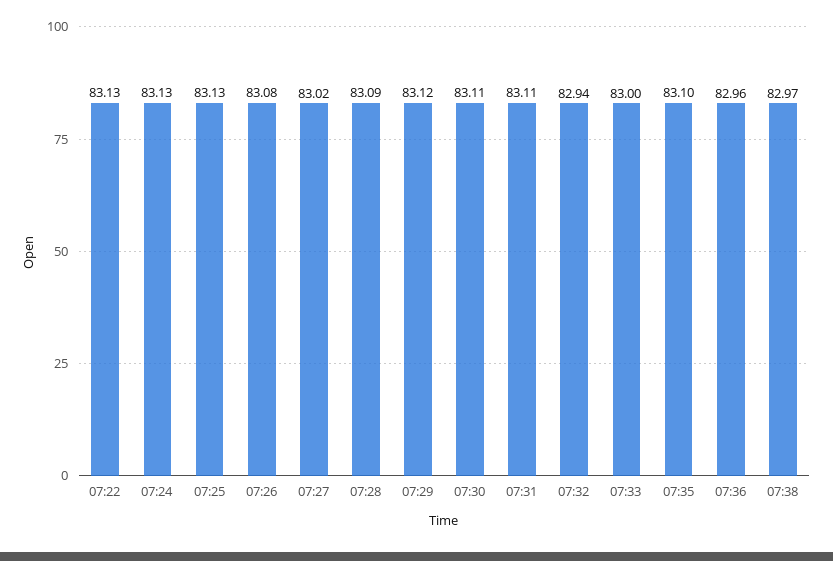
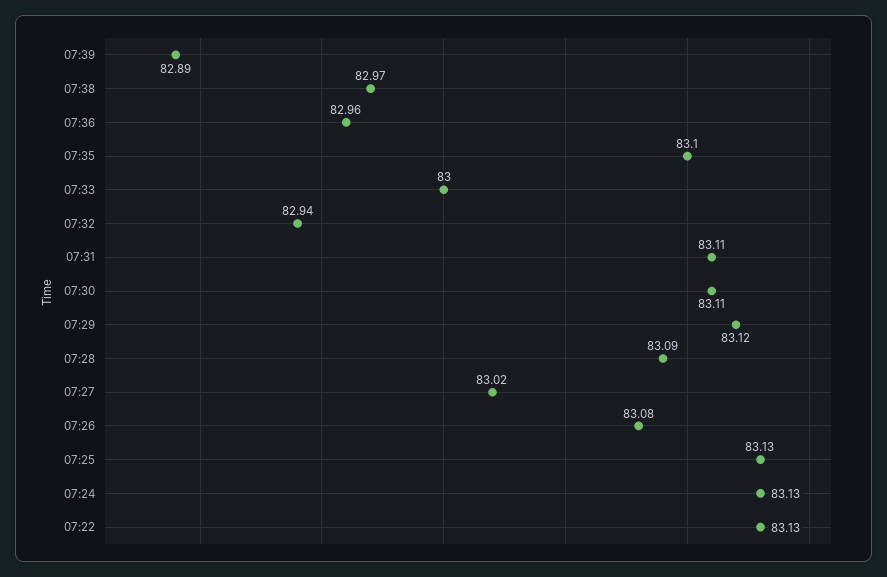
07:39: none -> 82.89

